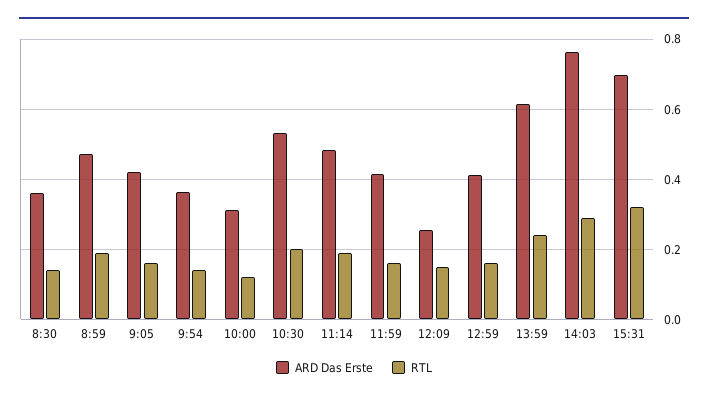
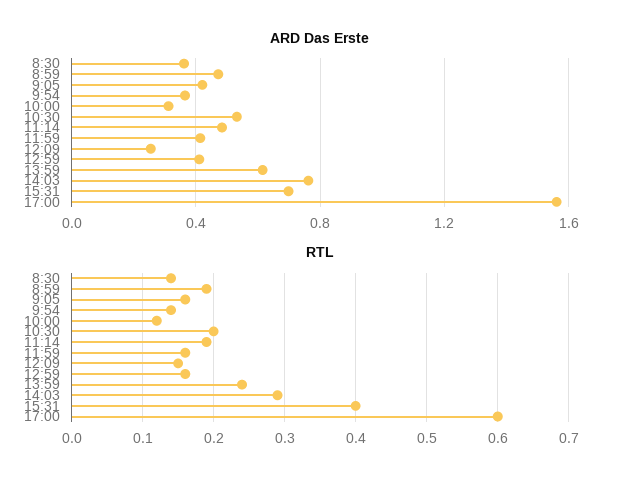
RTL, 15:31: 0.32 -> 0.4
ARD Das Erste, 17:00: none -> 1.55
RTL, 17:00: none -> 0.6

